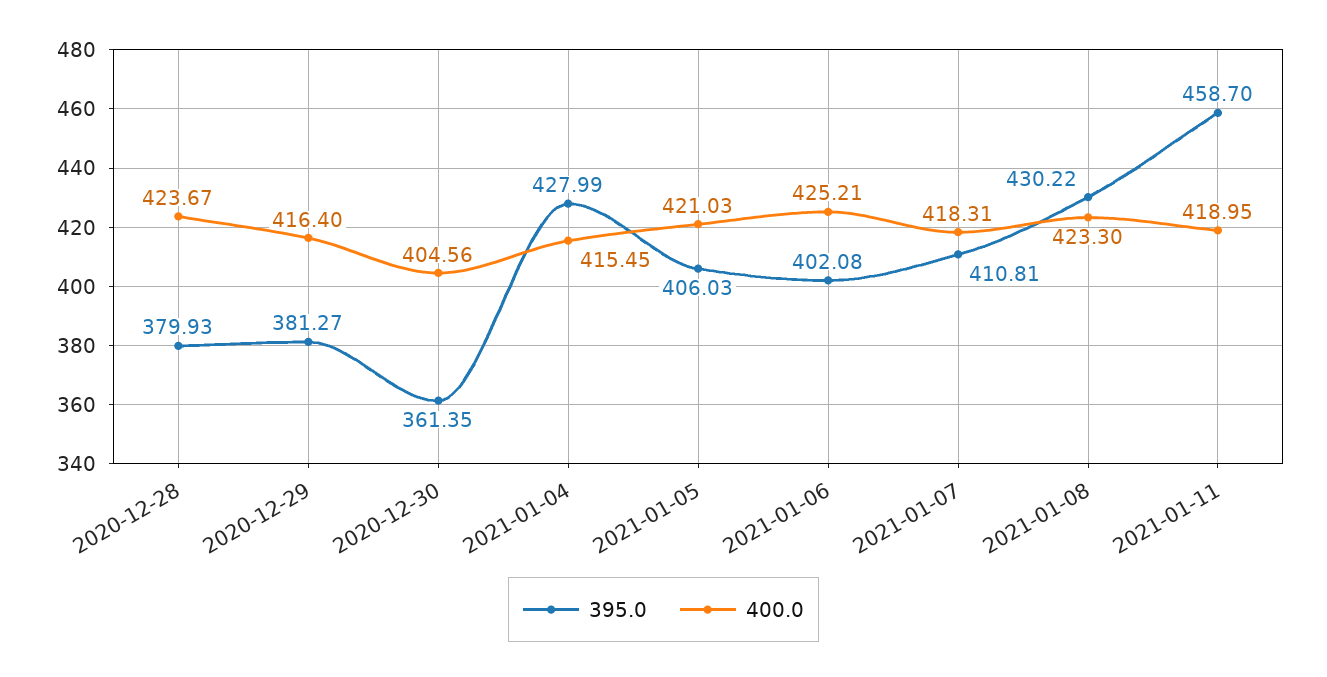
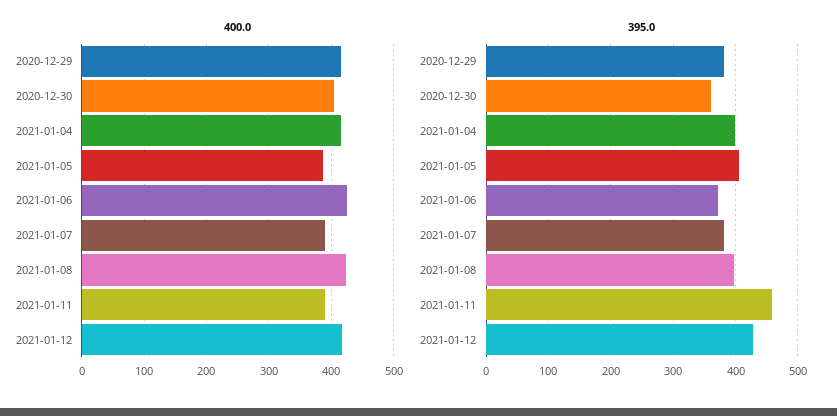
395.0, 2020-12-28: 379.93 -> none
400.0, 2020-12-28: 423.67 -> none
395.0, 2021-01-04: 427.99 -> 400
400.0, 2021-01-05: 421.03 -> 390
395.0, 2021-01-06: 402.08 -> 370
395.0, 2021-01-07: 410.81 -> 380
400.0, 2021-01-07: 418.31 -> 390
395.0, 2021-01-08: 430.22 -> 400
400.0, 2021-01-11: 418.95 -> 390
400.0, 2021-01-12: none -> 420
395.0, 2021-01-12: none -> 430

